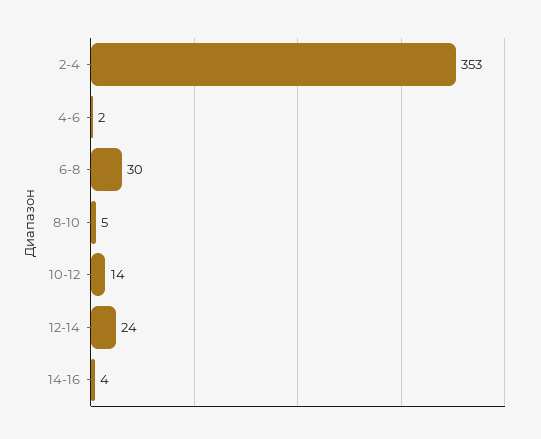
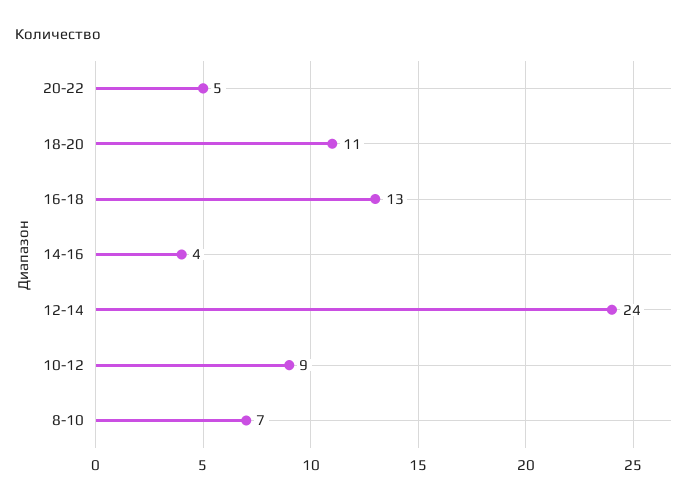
2-4: 353 -> none
4-6: 2 -> none
6-8: 30 -> none
8-10: 5 -> 7
10-12: 14 -> 9
20-22: none -> 5
18-20: none -> 11
16-18: none -> 13

